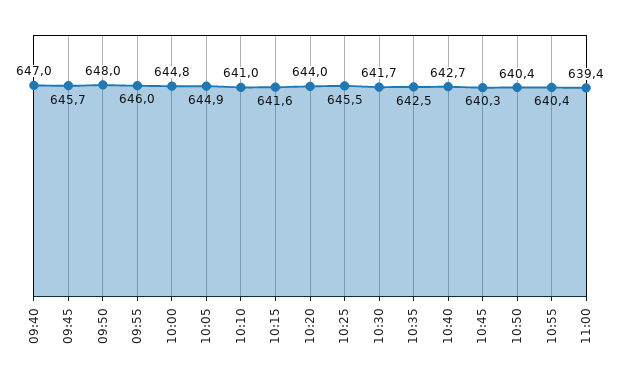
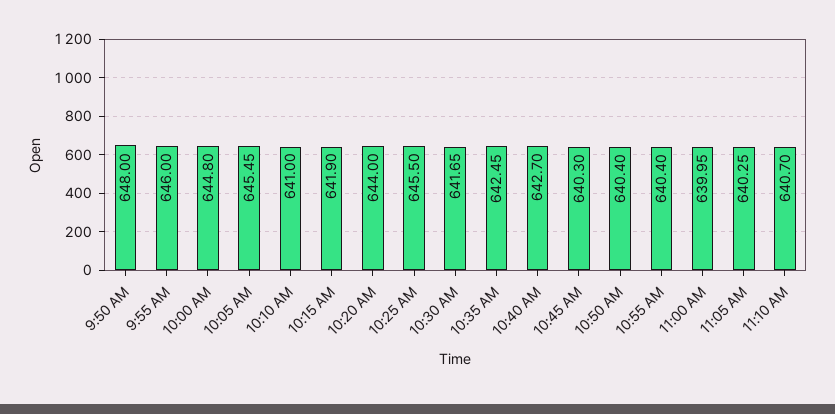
09:40: 647 -> none
09:45: 645.7 -> none
10:05: 644.9 -> 645.45
10:15: 641.6 -> 641.9
11:00: 639.4 -> 639.95
11:05 AM: none -> 640.25
11:10 AM: none -> 640.7

